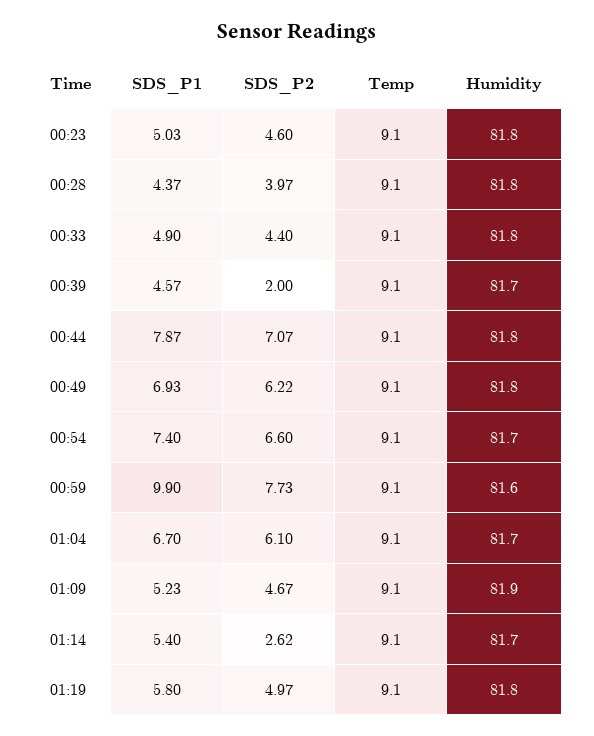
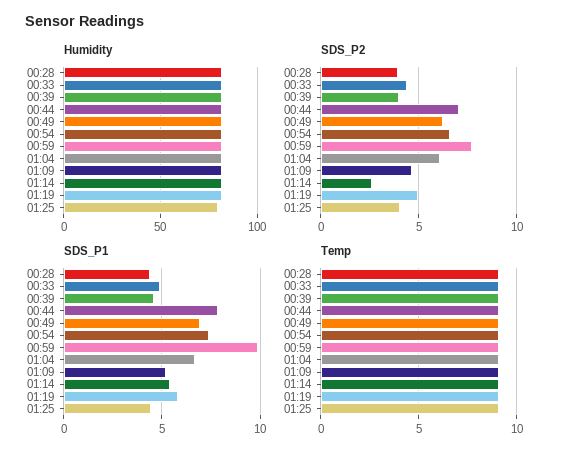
SDS_P1, 00:23: 5.03 -> none
SDS_P2, 00:23: 4.6 -> none
Temp, 00:23: 9.1 -> none
Humidity, 00:23: 81.8 -> none
SDS_P2, 00:39: 2 -> 4
Humidity, 01:25: none -> 80
SDS_P2, 01:25: none -> 4
SDS_P1, 01:25: none -> 4.5
Temp, 01:25: none -> 9

